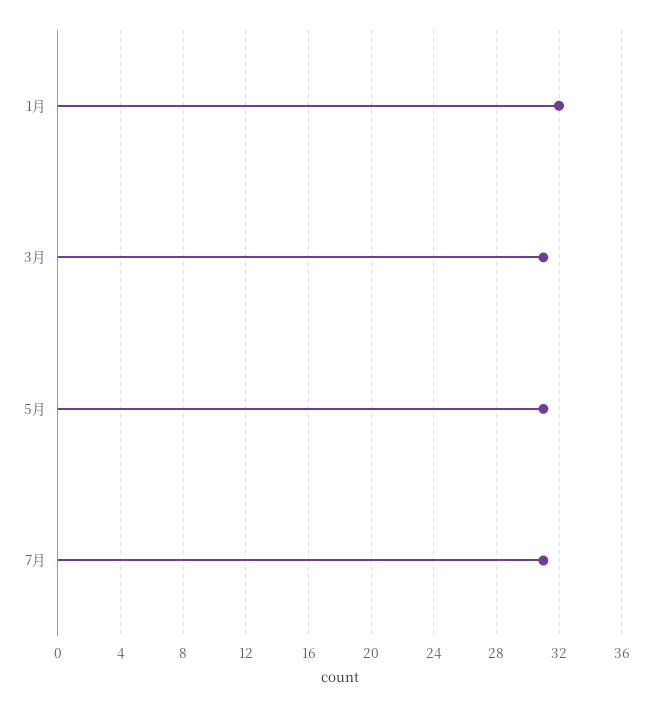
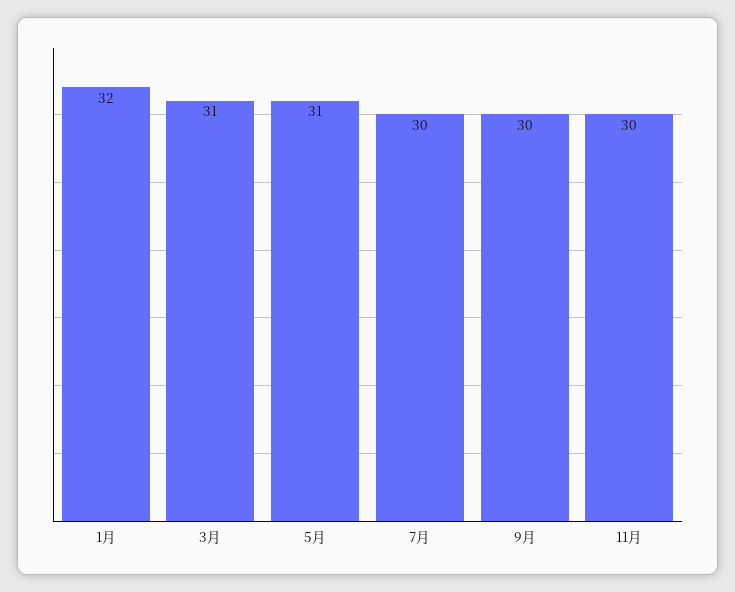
7月: 31 -> 30
9月: none -> 30
11月: none -> 30

